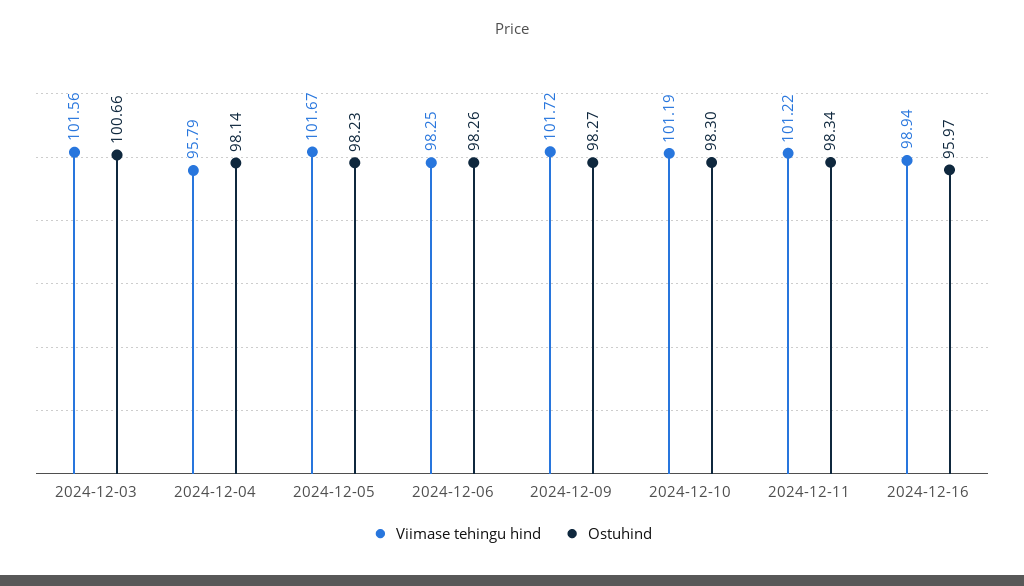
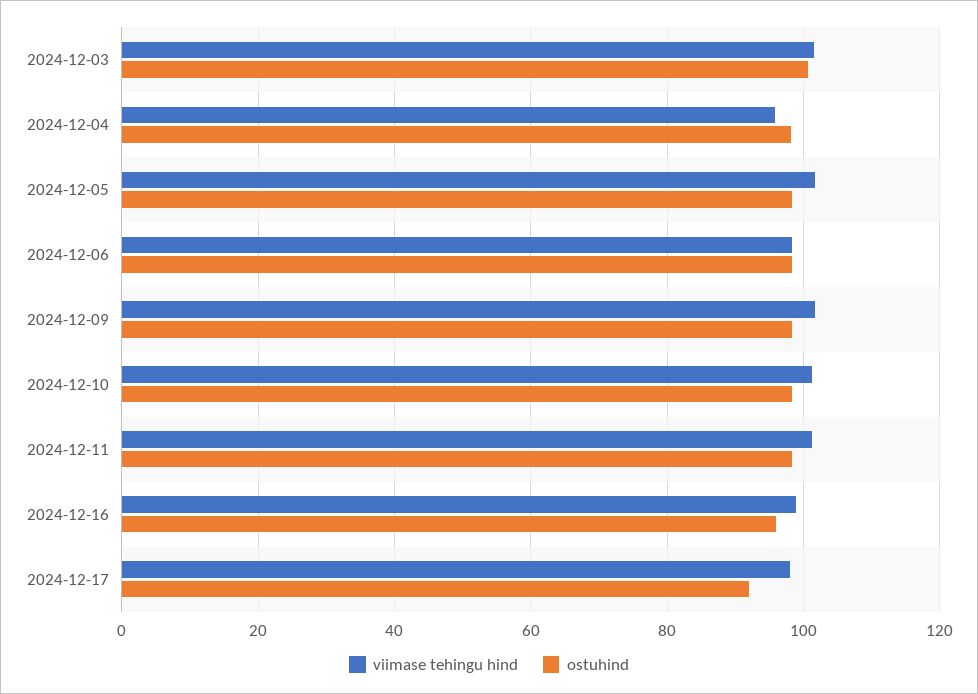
Viimase tehingu hind, 2024-12-17: none -> 98
Ostuhind, 2024-12-17: none -> 92

